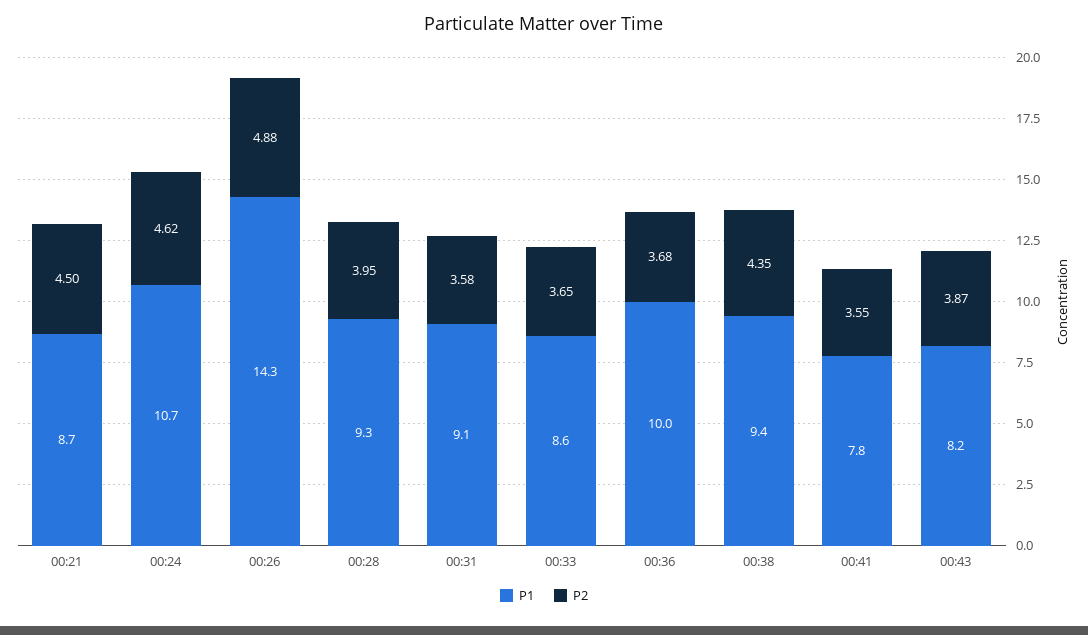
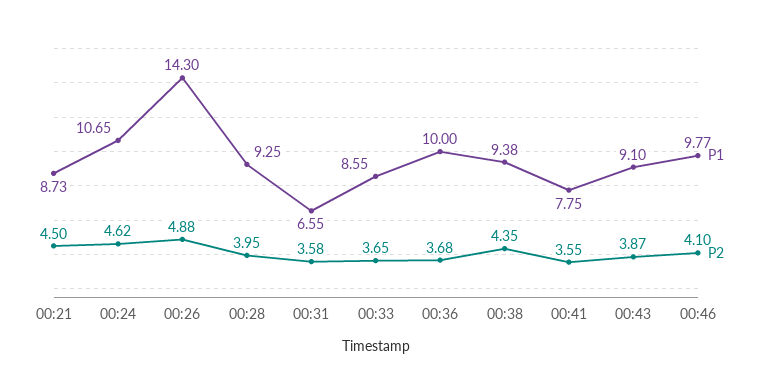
P1, 00:31: 9.1 -> 6.55
P1, 00:43: 8.2 -> 9.1
P1, 00:46: none -> 9.77
P2, 00:46: none -> 4.1

